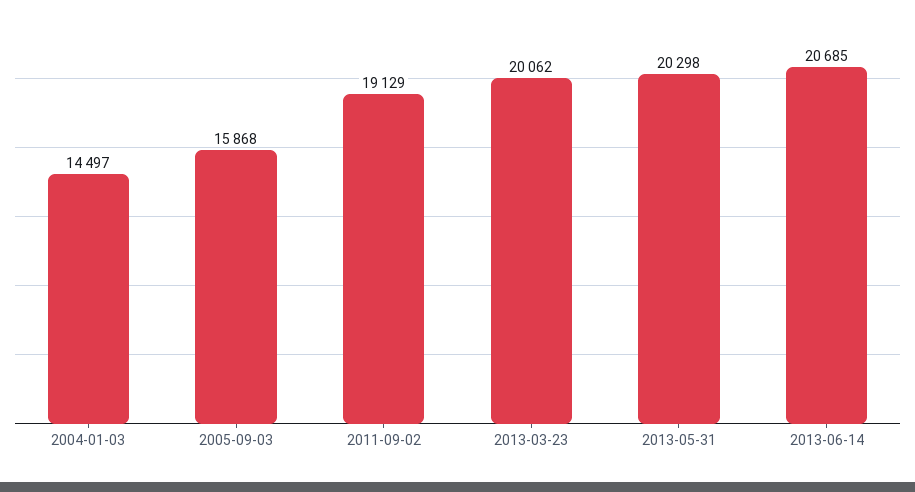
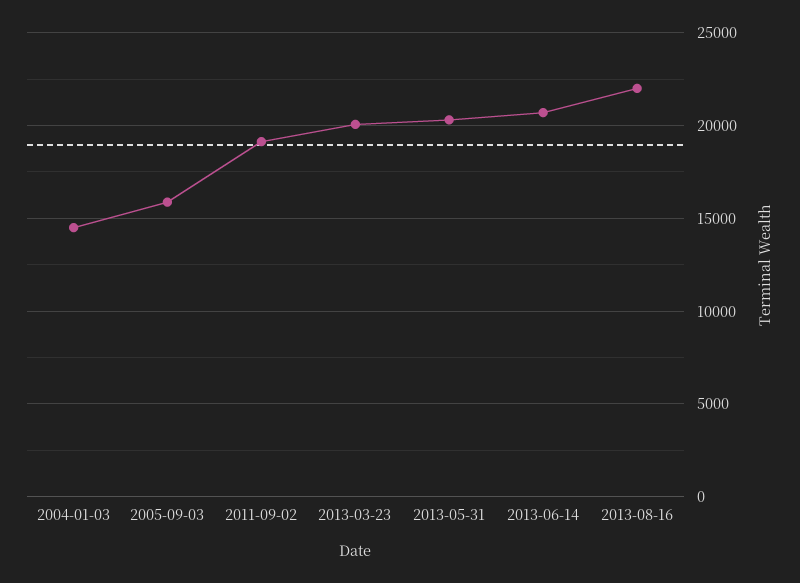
2013-08-16: none -> 22000

